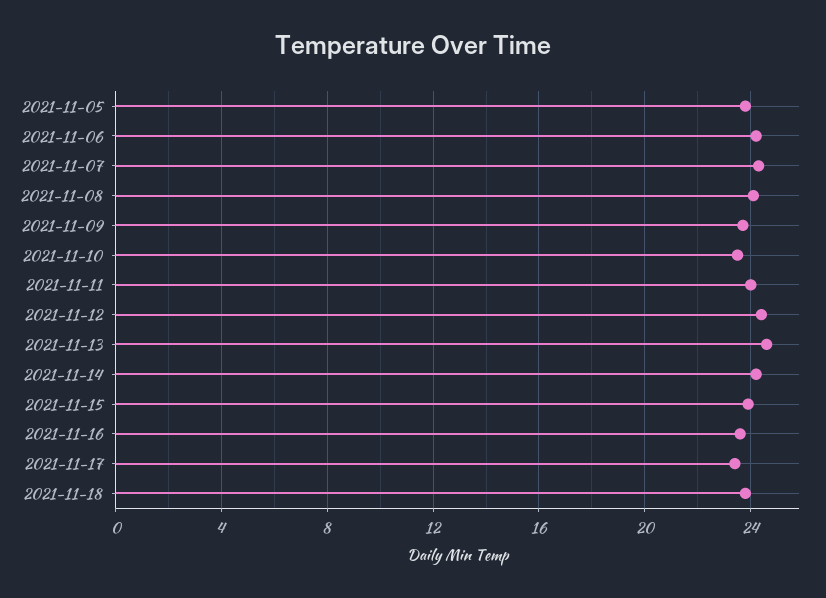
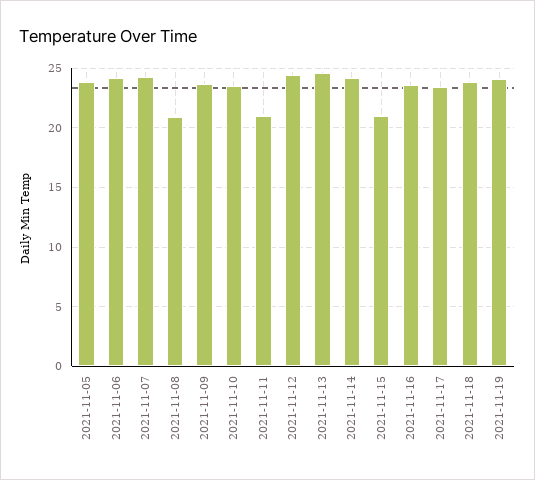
2021-11-08: 24 -> 21
2021-11-11: 24 -> 21
2021-11-15: 24 -> 21
2021-11-19: none -> 24

